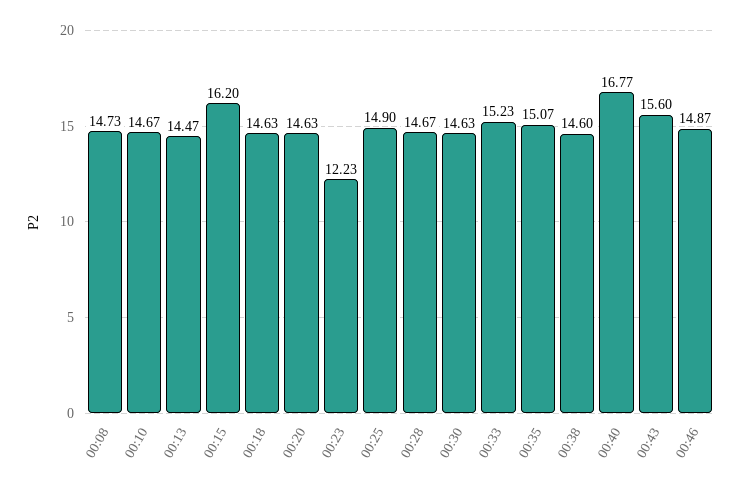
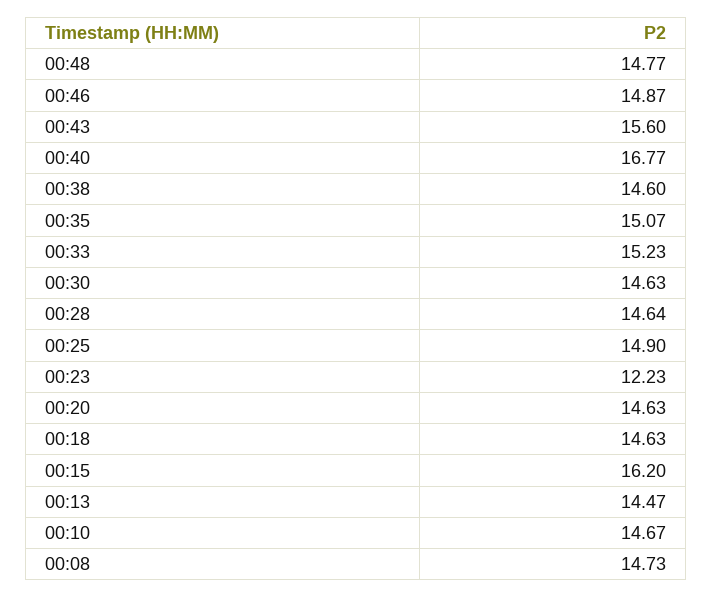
00:28: 14.67 -> 14.64
00:48: none -> 14.77

